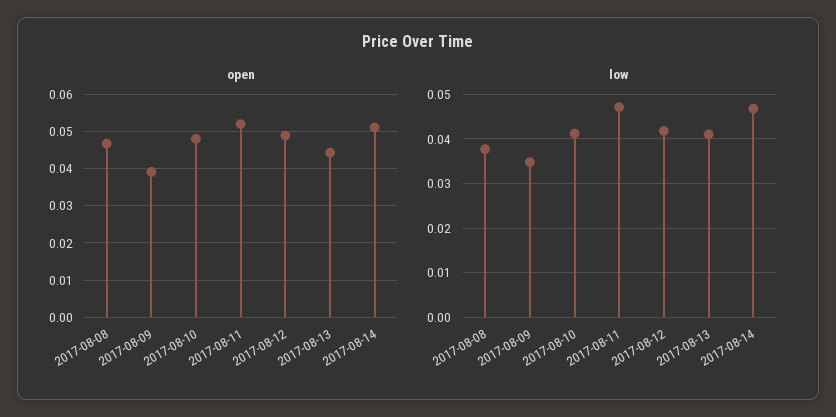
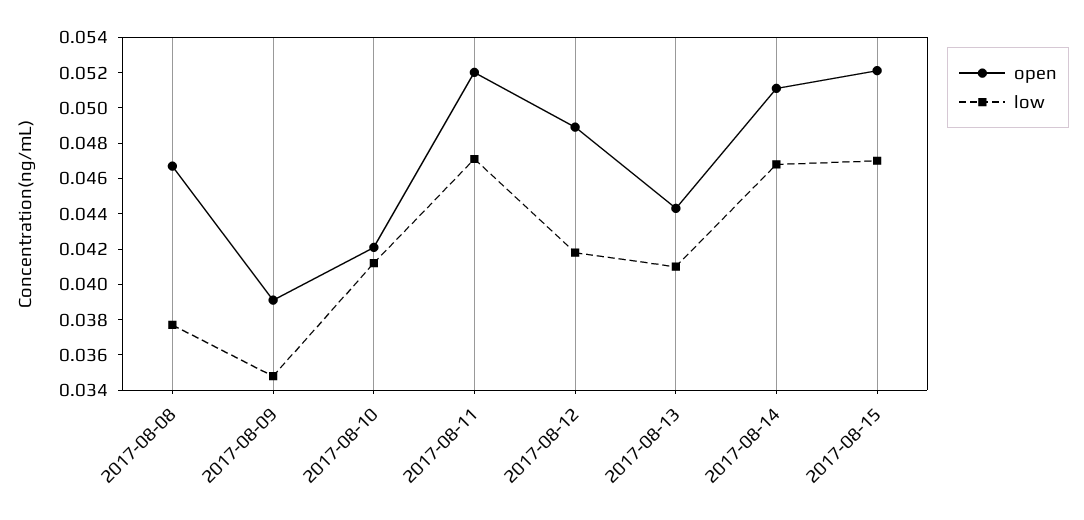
open, 2017-08-10: 0.048 -> 0.042
open, 2017-08-15: none -> 0.052
low, 2017-08-15: none -> 0.047

